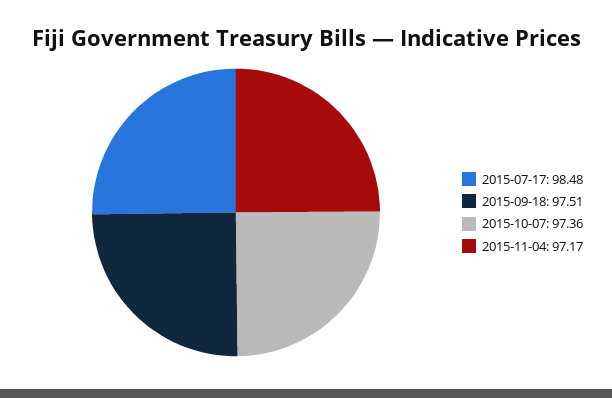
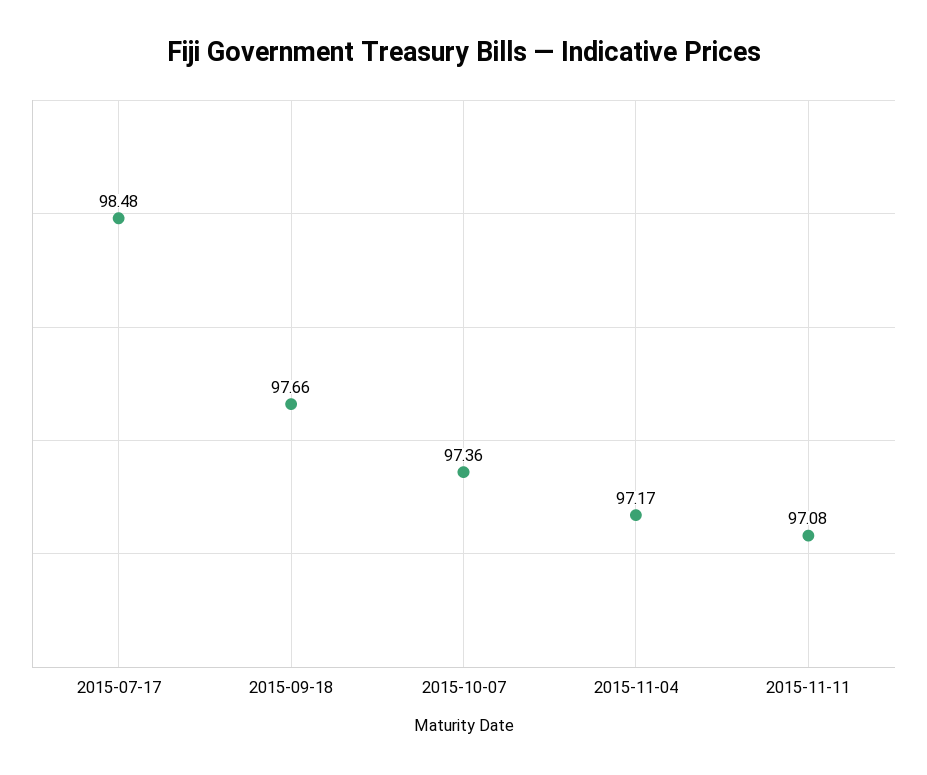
2015-09-18: 97.51 -> 97.66
2015-11-11: none -> 97.08

